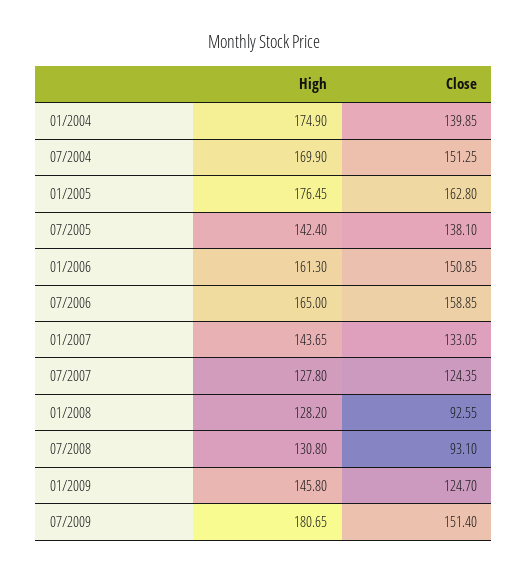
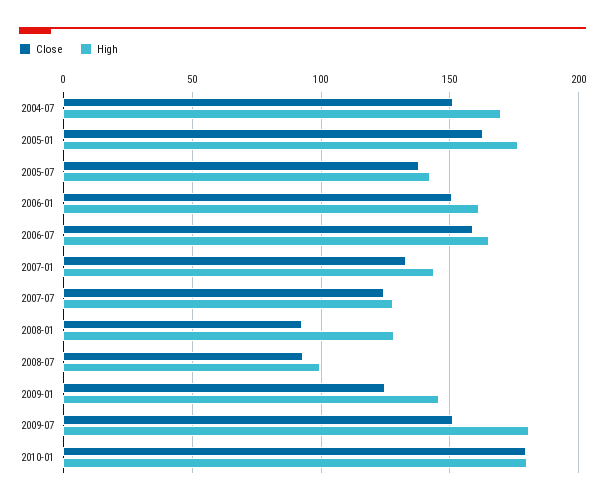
High, 01/2004: 174.9 -> none
Close, 01/2004: 139.85 -> none
High, 07/2008: 130.8 -> 100
Close, 2010-01: none -> 180
High, 2010-01: none -> 180

